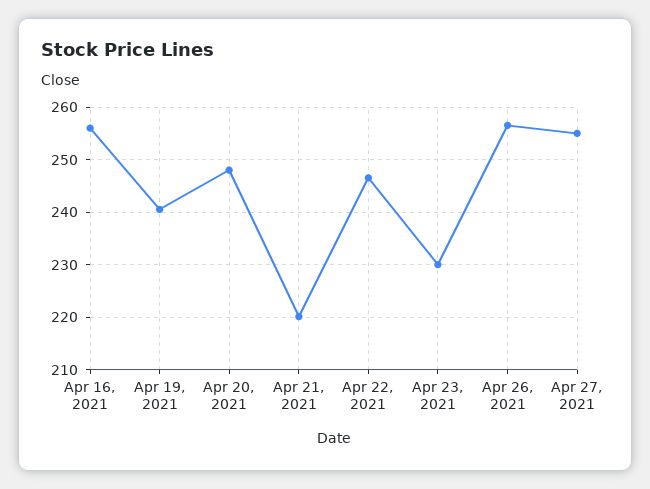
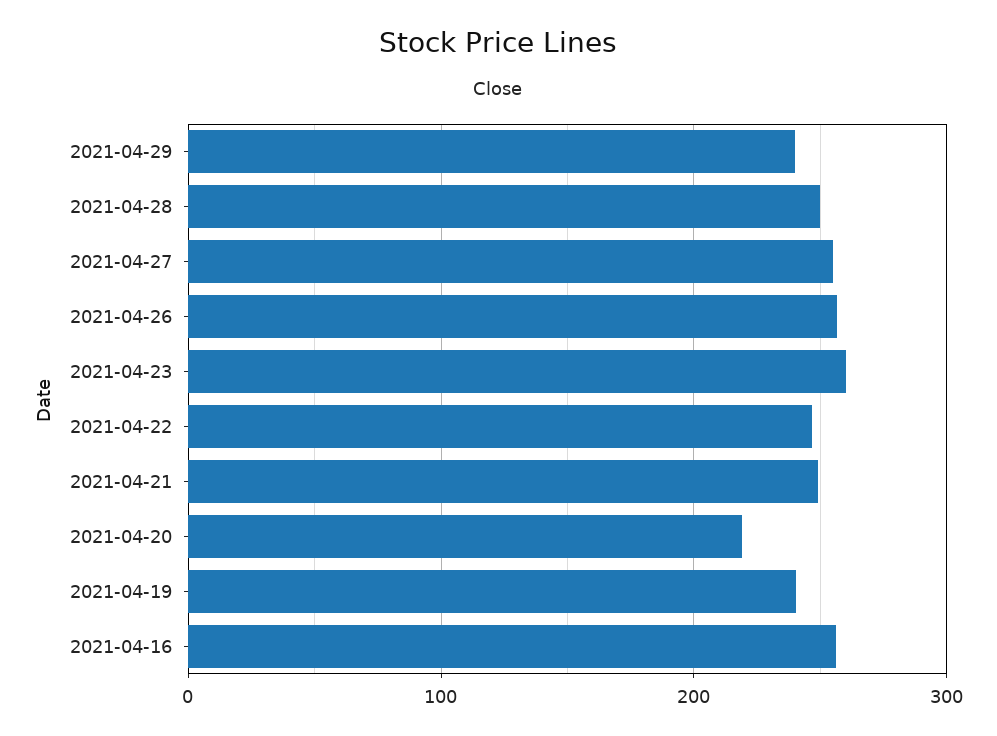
Apr 20, 2021: 248 -> 220
Apr 21, 2021: 220 -> 250
Apr 23, 2021: 230 -> 260
2021-04-29: none -> 240
2021-04-28: none -> 250

